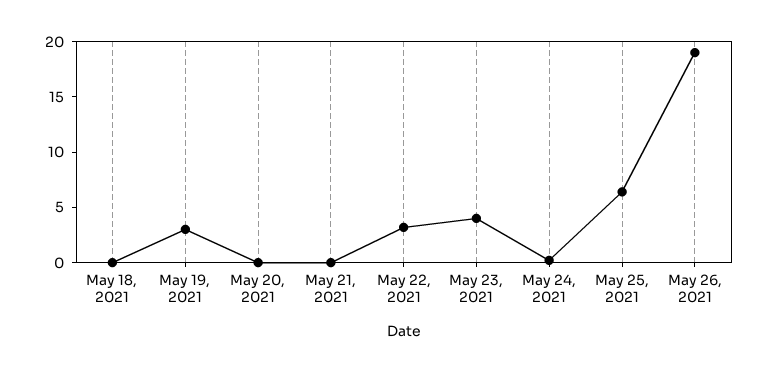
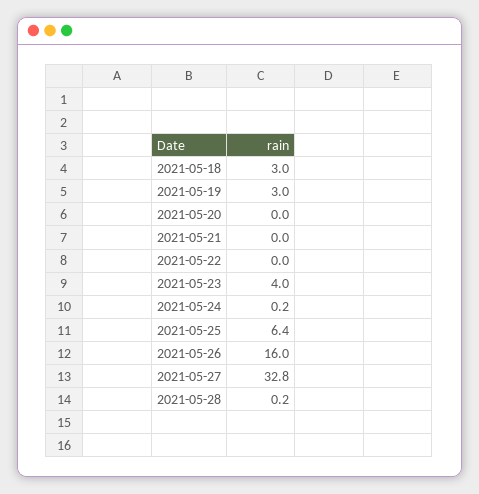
May 18, 2021: 0 -> 3
May 22, 2021: 3 -> 0
May 26, 2021: 19 -> 16
2021-05-27: none -> 32.8
2021-05-28: none -> 0.2

